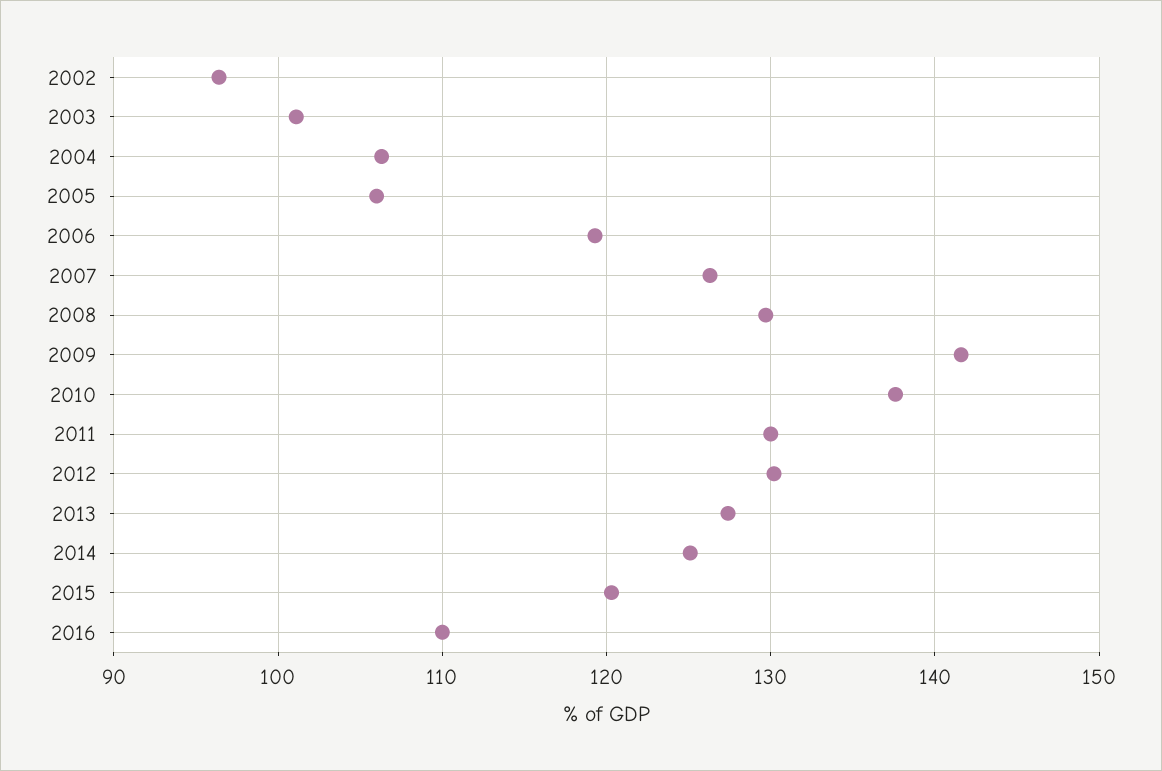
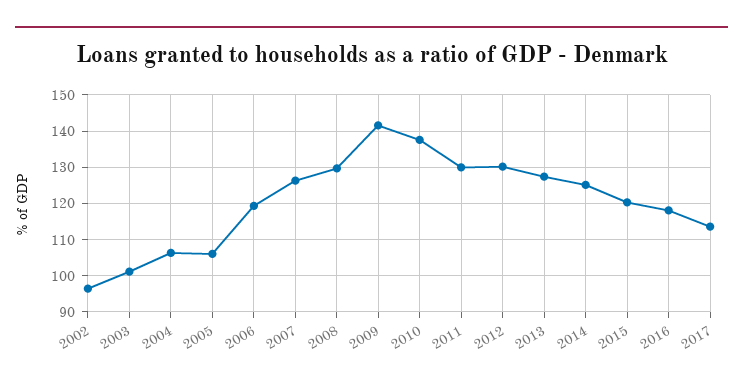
2016: 110 -> 118
2017: none -> 114

